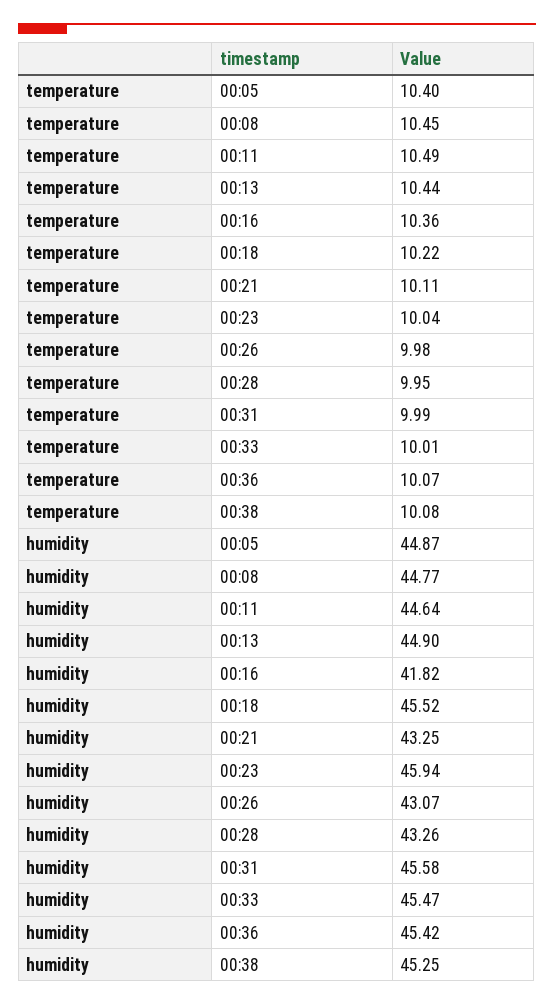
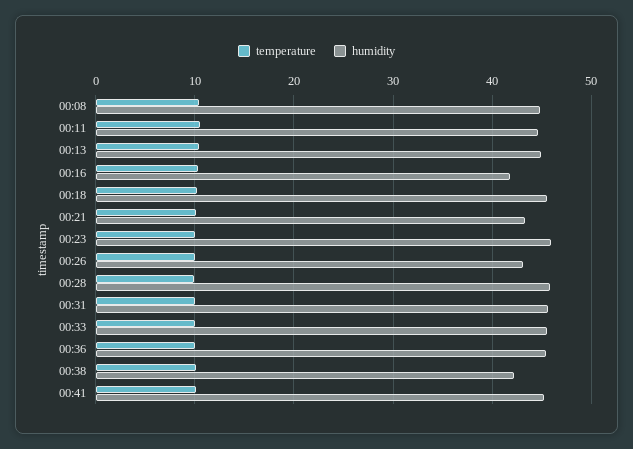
temperature, 00:05: 10.4 -> none
humidity, 00:05: 44.87 -> none
humidity, 00:28: 43.26 -> 46
humidity, 00:38: 45.25 -> 42
temperature, 00:41: none -> 10
humidity, 00:41: none -> 45

